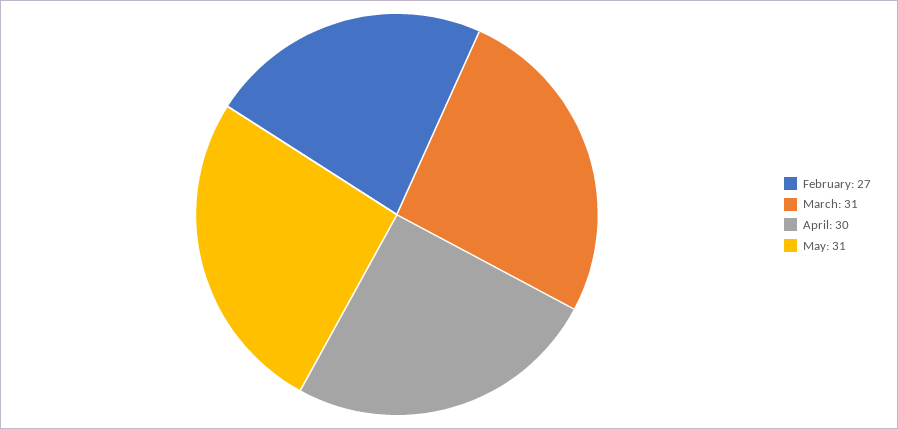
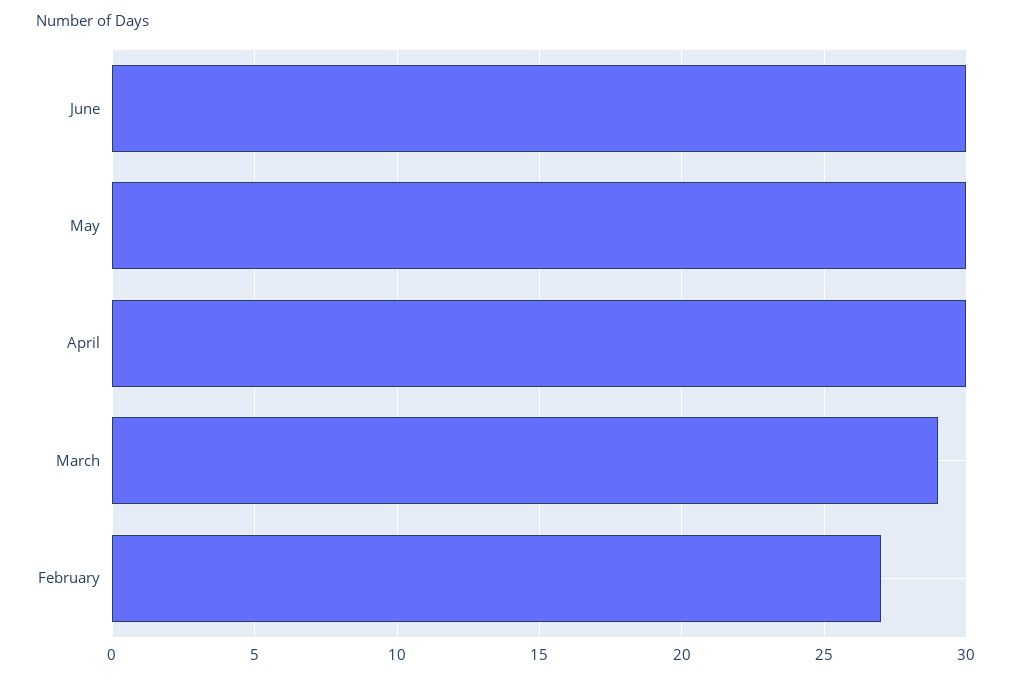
March: 31 -> 29
May: 31 -> 30
June: none -> 30

